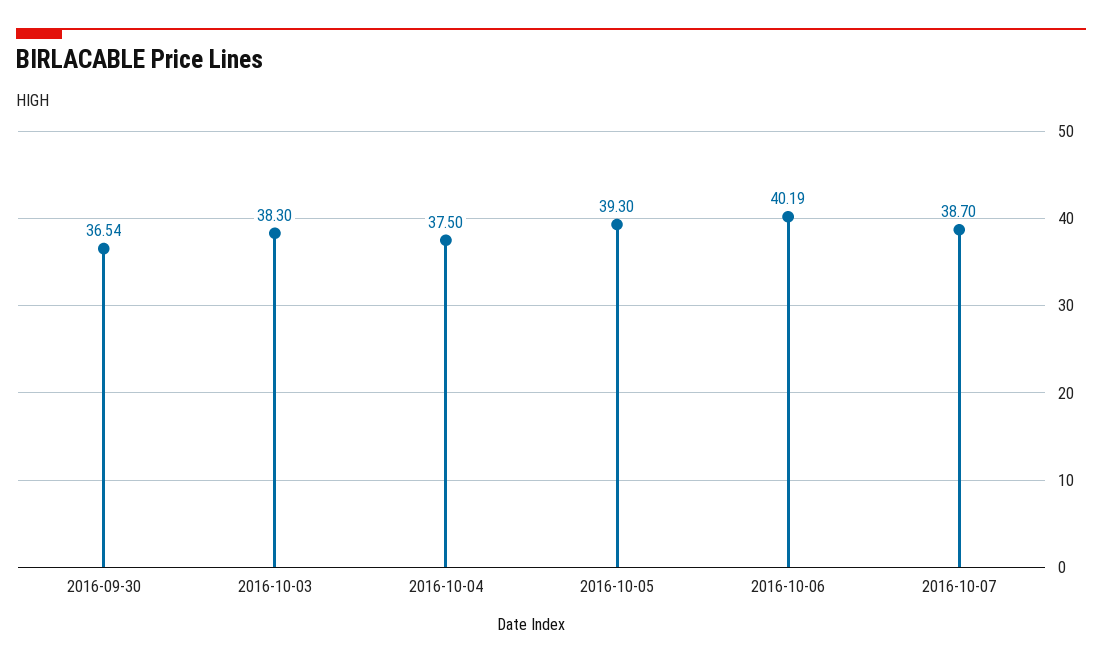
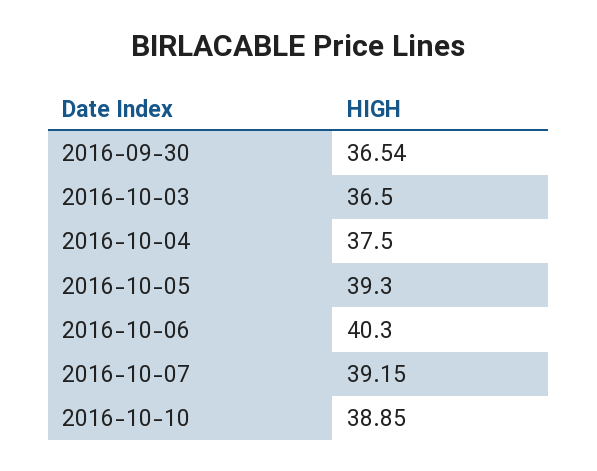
2016-10-03: 38.3 -> 36.5
2016-10-06: 40.19 -> 40.3
2016-10-07: 38.7 -> 39.15
2016-10-10: none -> 38.85

